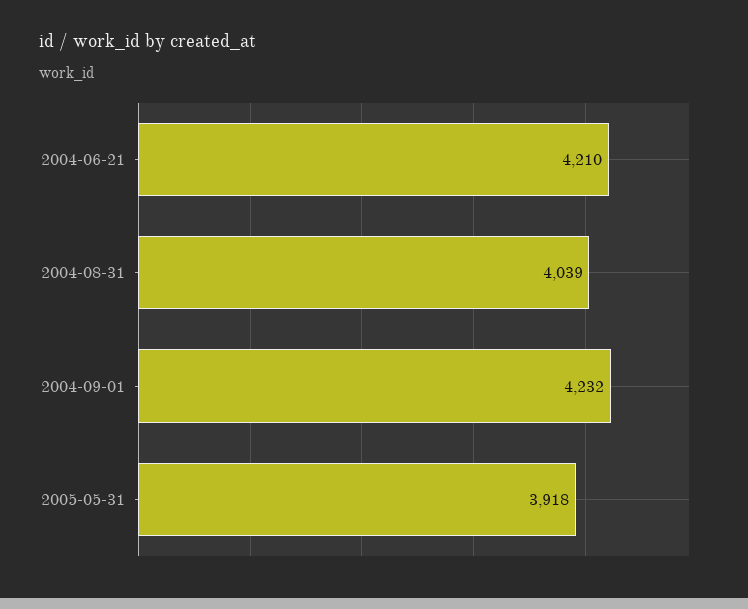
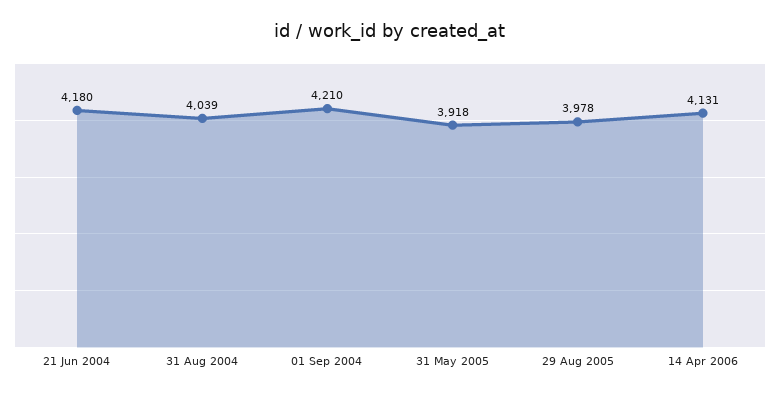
2004-06-21: 4210 -> 4180
2004-09-01: 4232 -> 4210
29 Aug 2005: none -> 3978
14 Apr 2006: none -> 4131

